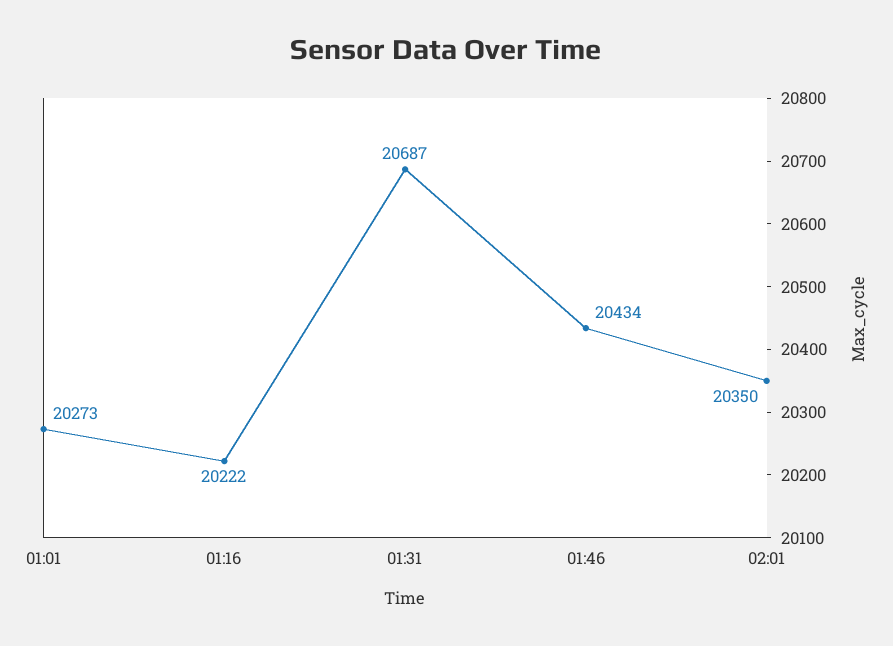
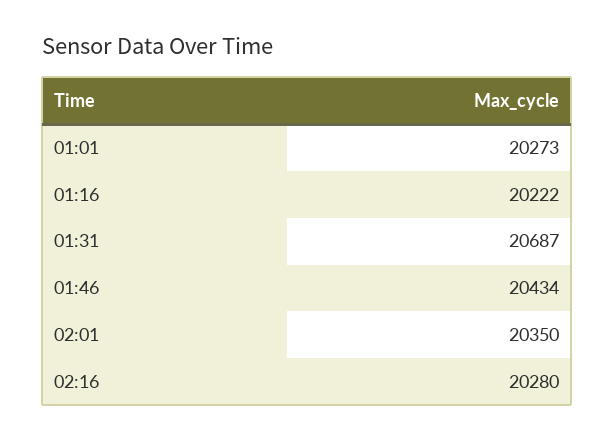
02:16: none -> 20280

